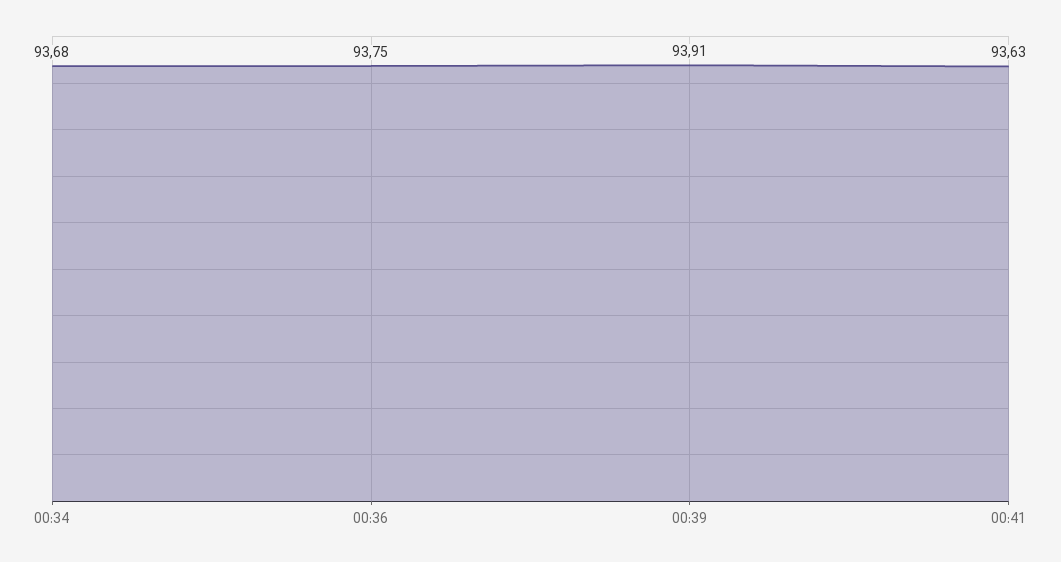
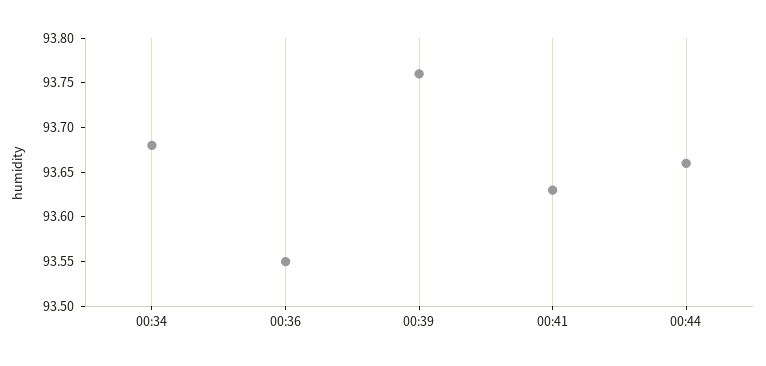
00:36: 93.75 -> 93.55
00:39: 93.91 -> 93.76
00:44: none -> 93.66

